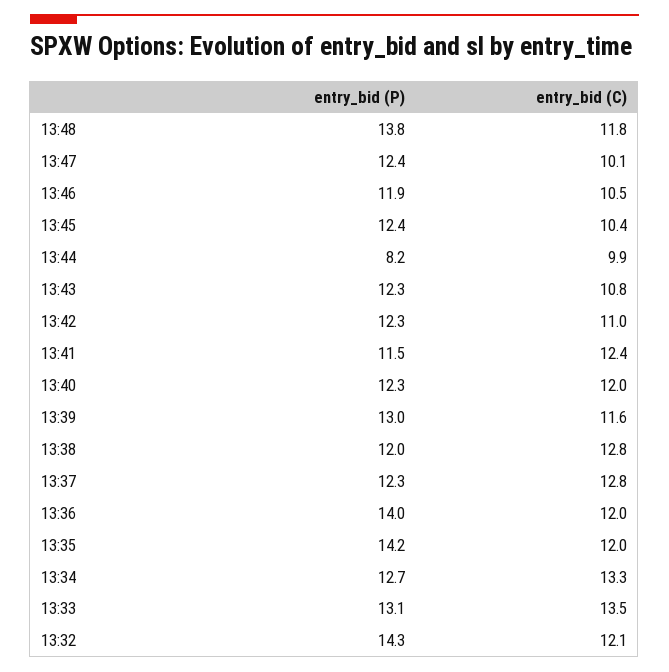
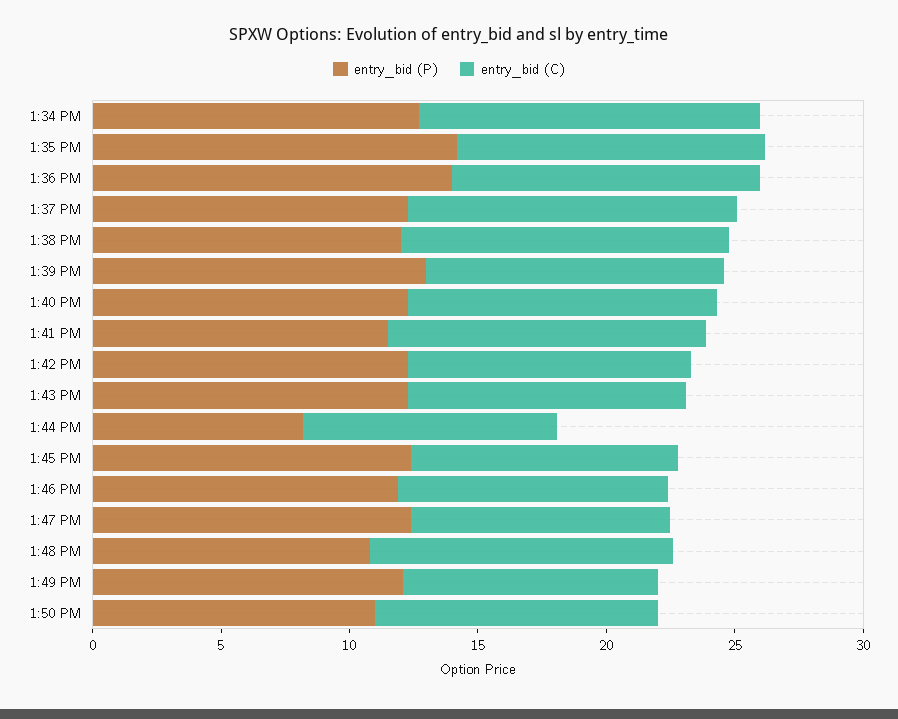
entry_bid (P), 13:48: 13.8 -> 11
entry_bid (P), 13:33: 13.1 -> none
entry_bid (C), 13:33: 13.5 -> none
entry_bid (P), 13:32: 14.3 -> none
entry_bid (C), 13:32: 12.1 -> none
entry_bid (P), 1:49 PM: none -> 12
entry_bid (C), 1:49 PM: none -> 10
entry_bid (P), 1:50 PM: none -> 11
entry_bid (C), 1:50 PM: none -> 11

